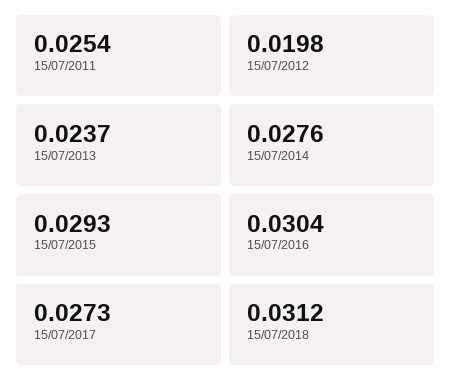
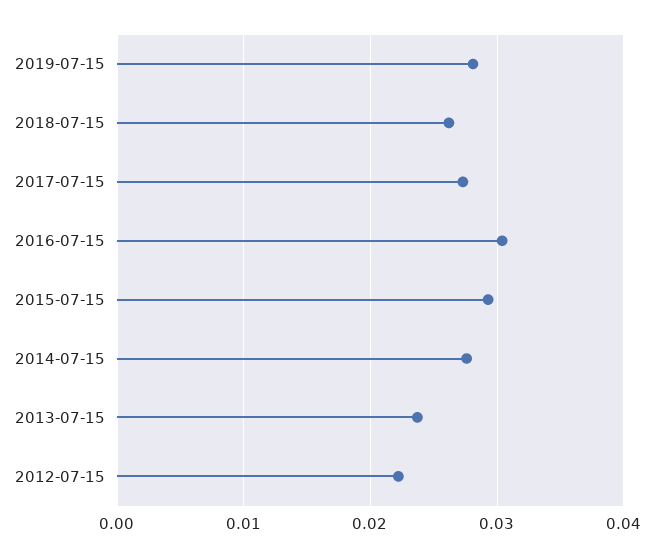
15/07/2011: 0.0254 -> none
15/07/2012: 0.0198 -> 0.022
15/07/2018: 0.0312 -> 0.026
2019-07-15: none -> 0.028

